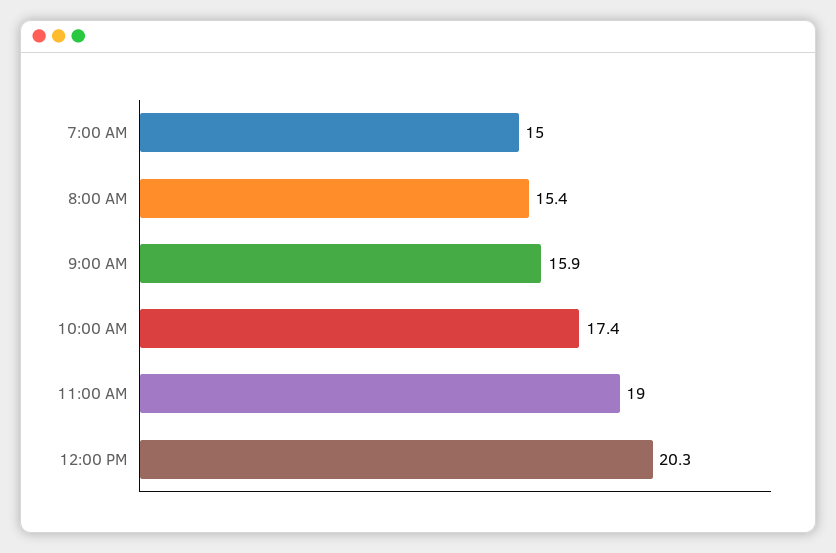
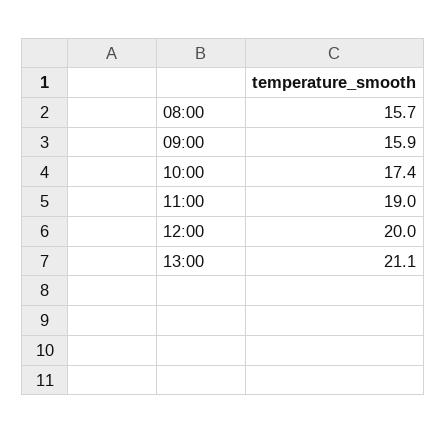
7:00 AM: 15 -> none
8:00 AM: 15.4 -> 15.7
12:00 PM: 20.3 -> 20
13:00: none -> 21.1

